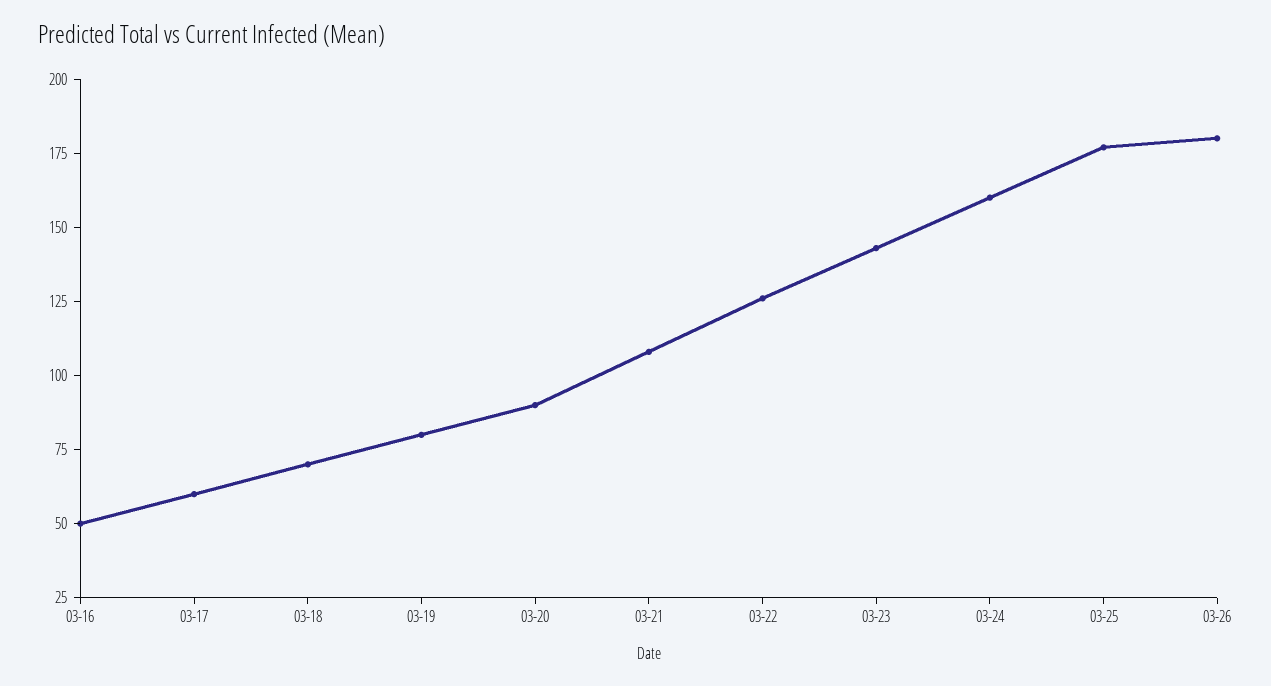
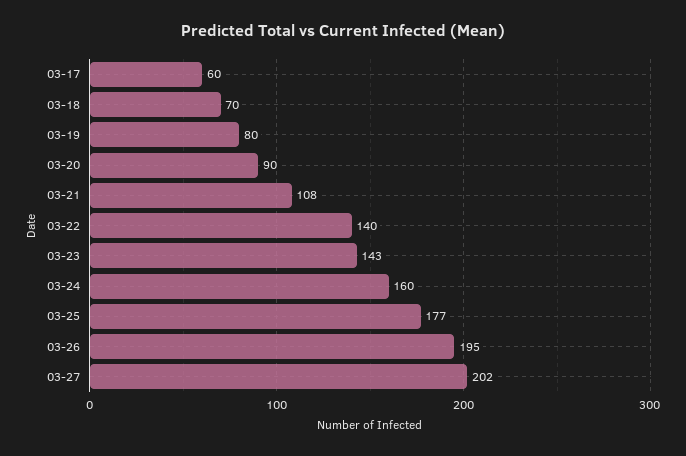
03-16: 50 -> none
03-22: 125 -> 140
03-26: 180 -> 195
03-27: none -> 202

